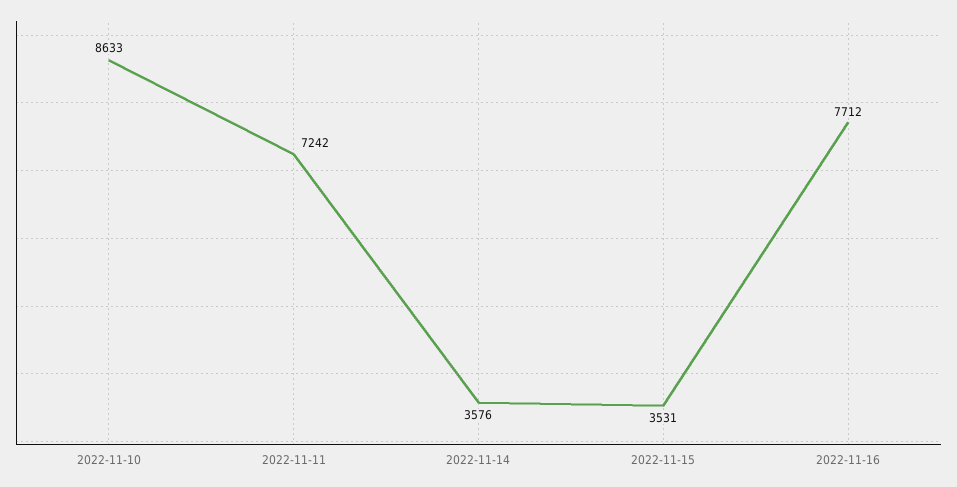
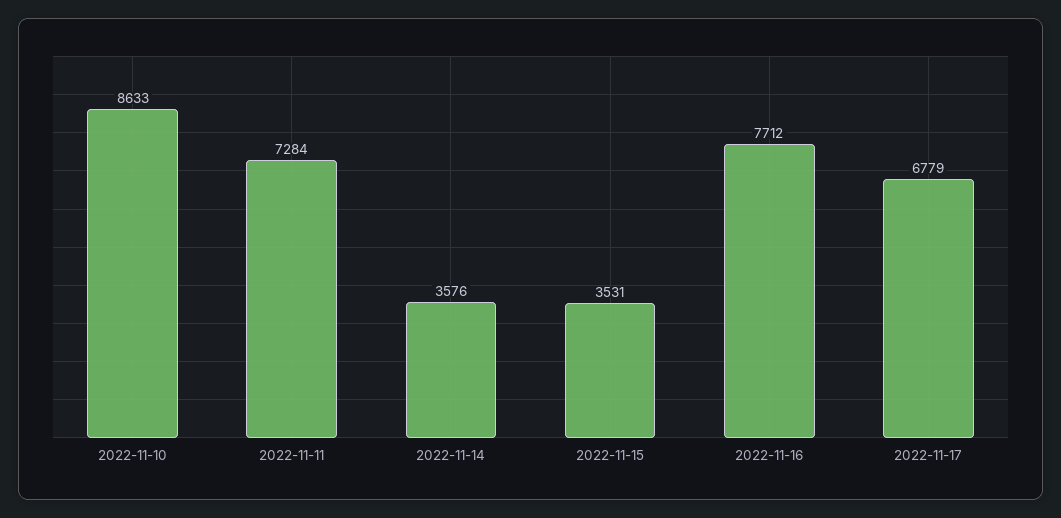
2022-11-11: 7242 -> 7284
2022-11-17: none -> 6779

